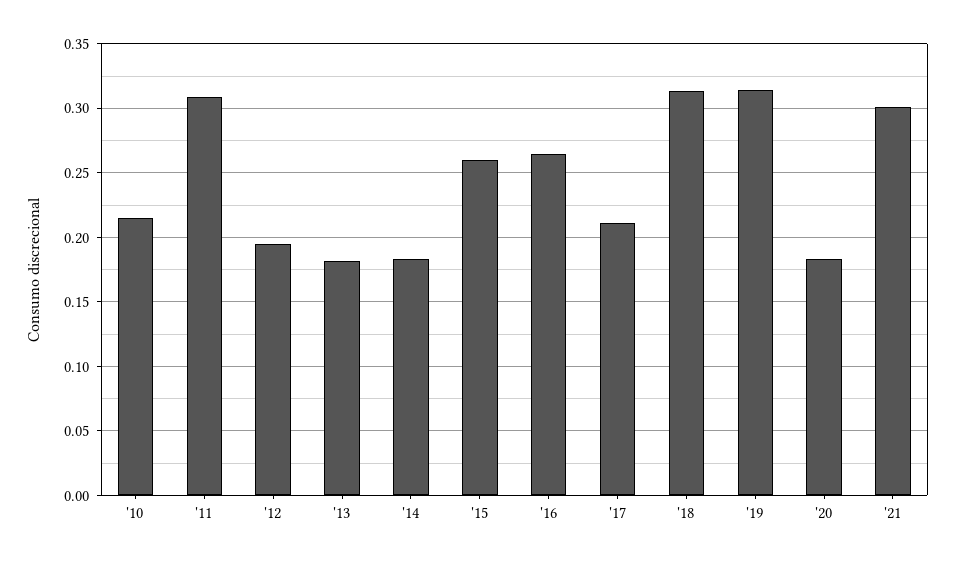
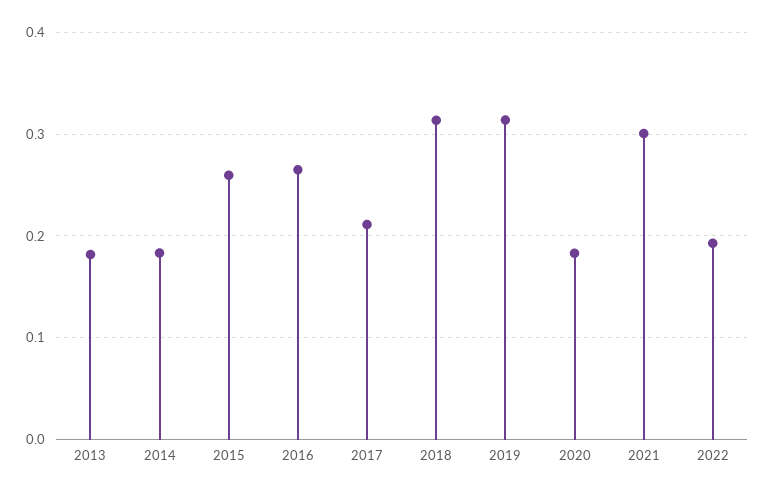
'10: 0.215 -> none
'11: 0.31 -> none
'12: 0.195 -> none
2022: none -> 0.19

